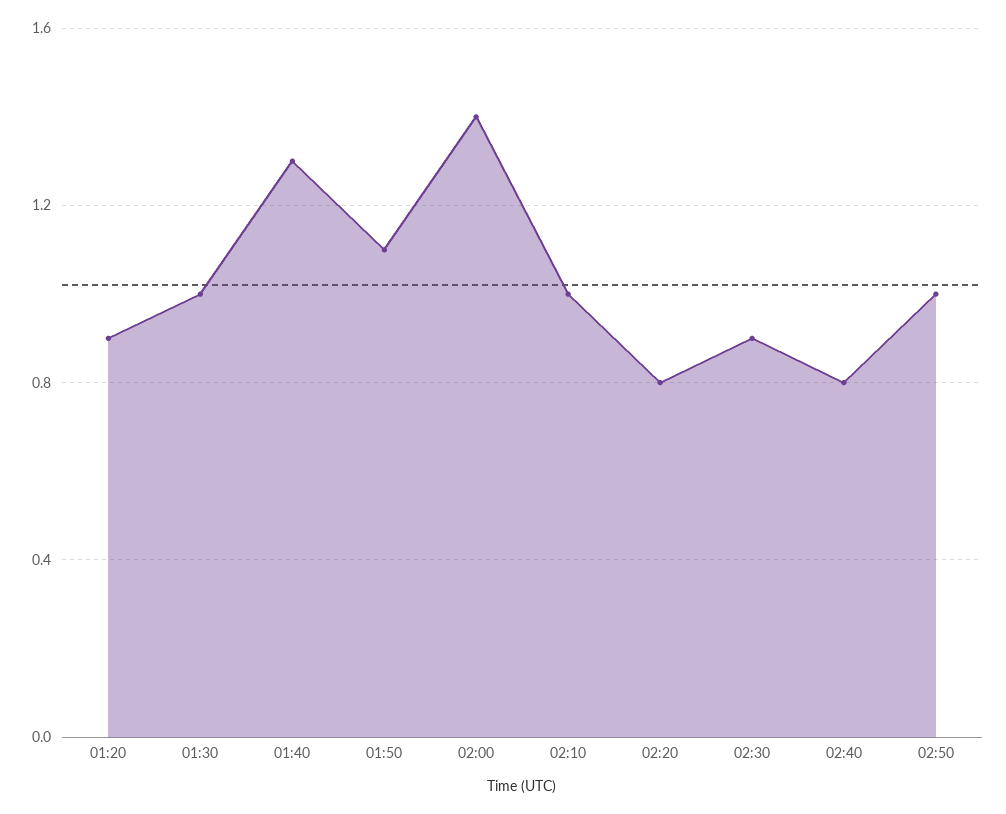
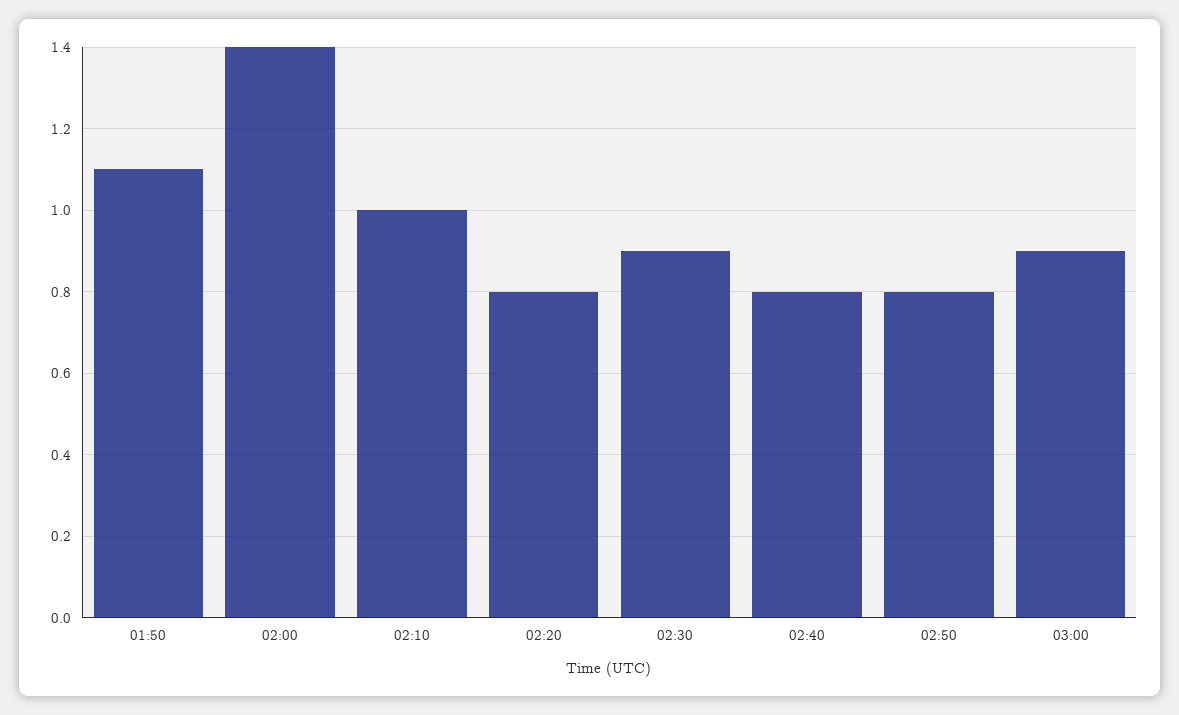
01:20: 0.9 -> none
01:30: 1 -> none
01:40: 1.3 -> none
02:50: 1 -> 0.8
03:00: none -> 0.9

